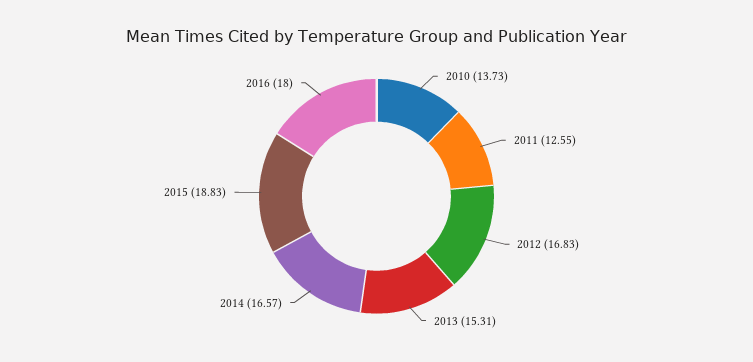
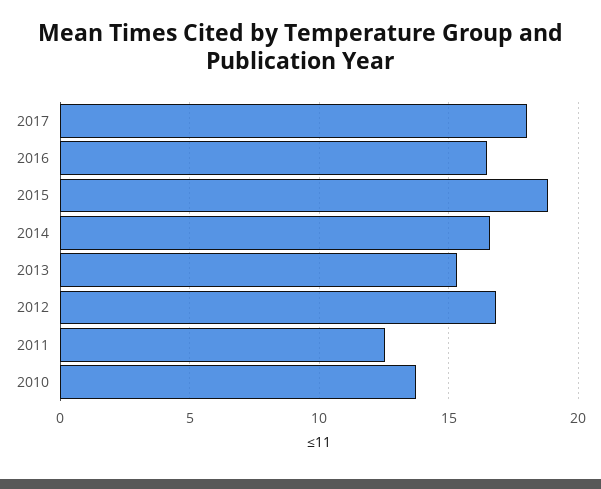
2016: 18 -> 16.5
2017: none -> 18

